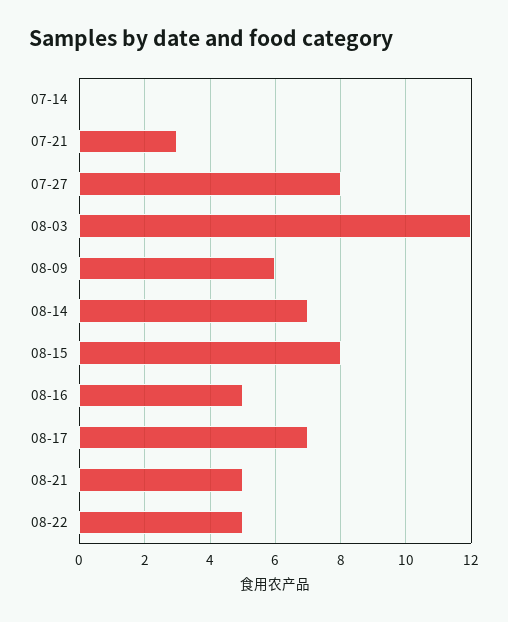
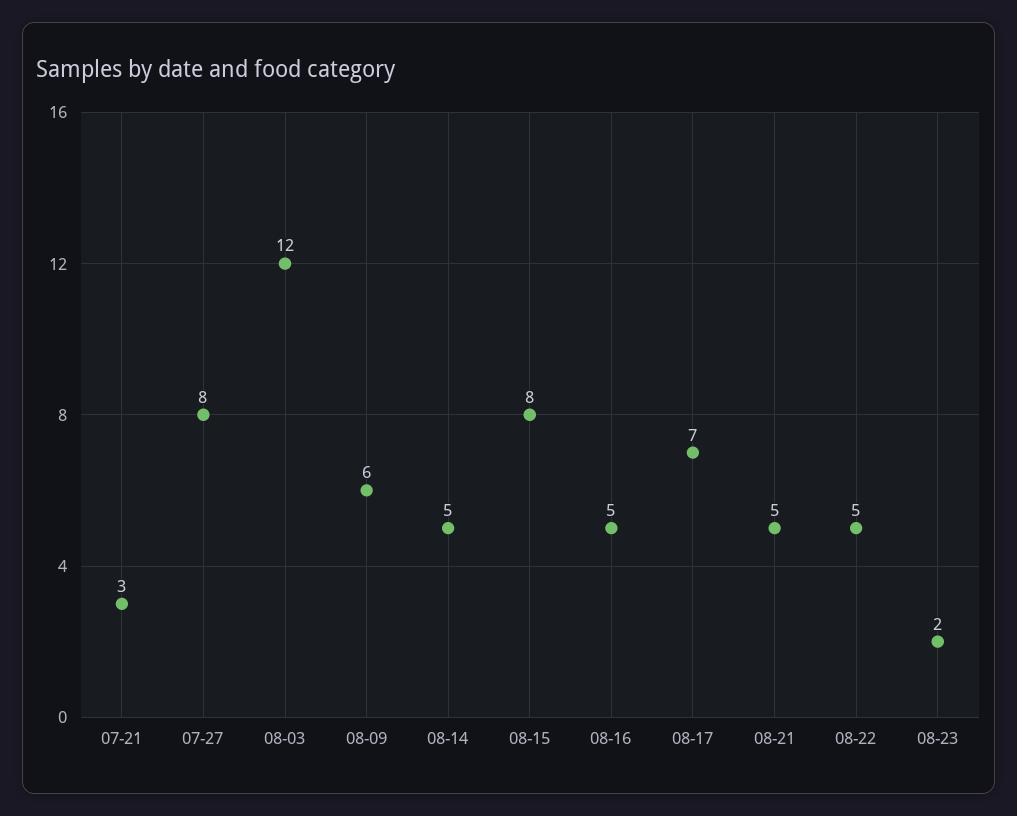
07-14: 0 -> none
08-14: 7 -> 5
08-23: none -> 2

